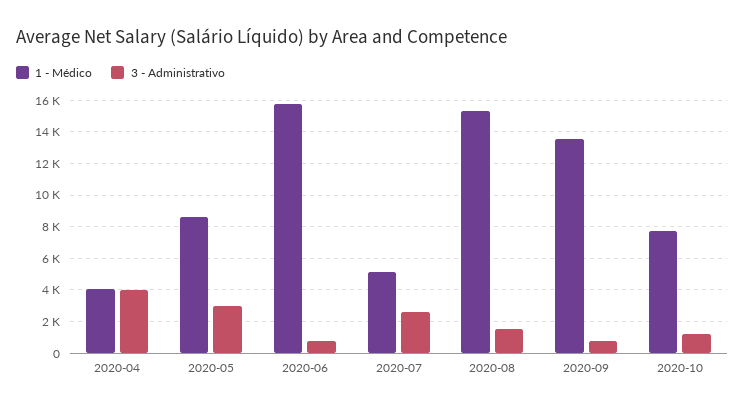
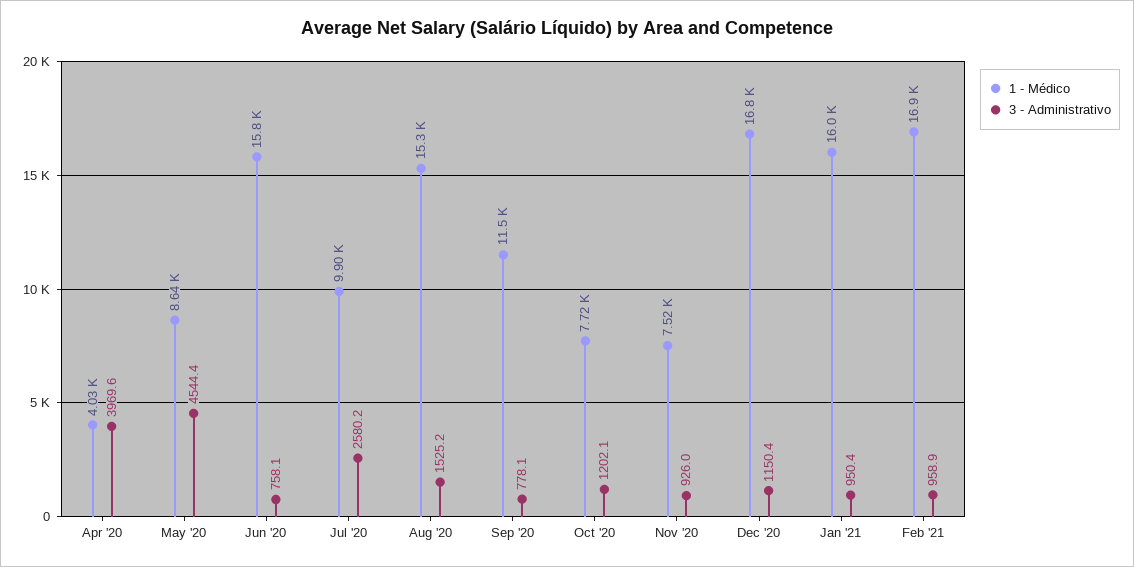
3 - Administrativo, 2020-05: 3000 -> 4544.4
1 - Médico, 2020-07: 5000 -> 9900
1 - Médico, 2020-09: 13500 -> 11500
1 - Médico, Nov '20: none -> 7520
3 - Administrativo, Nov '20: none -> 926
1 - Médico, Dec '20: none -> 16800
3 - Administrativo, Dec '20: none -> 1150.4
1 - Médico, Jan '21: none -> 16000
3 - Administrativo, Jan '21: none -> 950.4
1 - Médico, Feb '21: none -> 16900
3 - Administrativo, Feb '21: none -> 958.9

